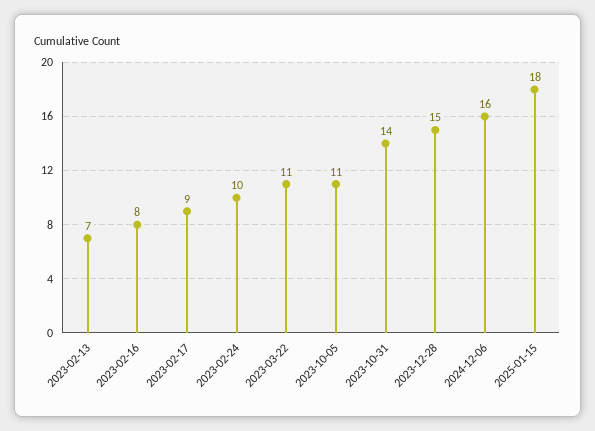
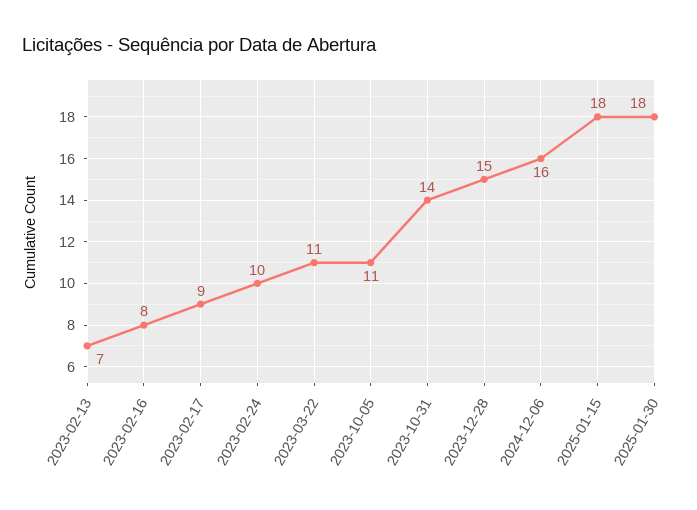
2025-01-30: none -> 18

